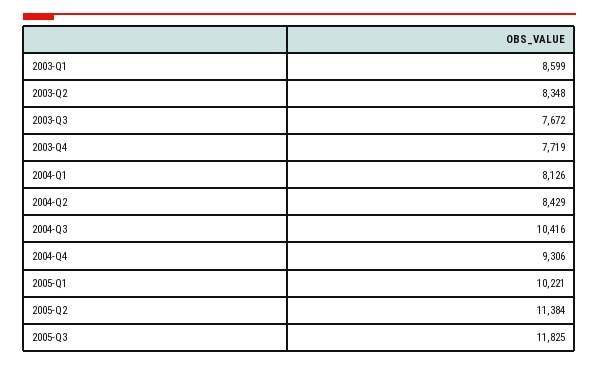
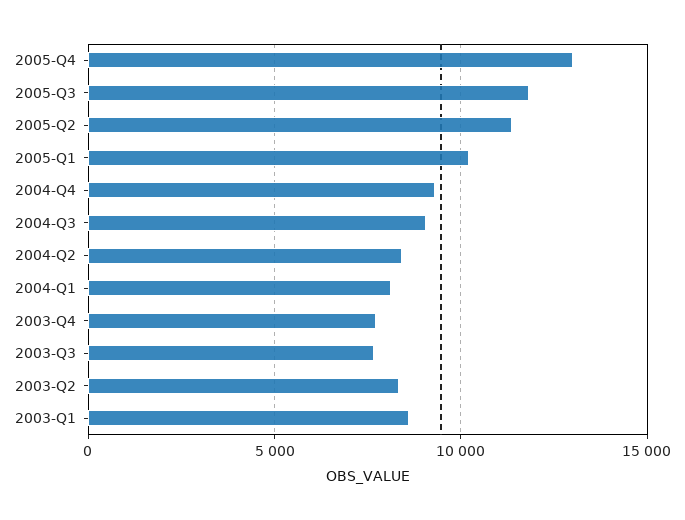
2004-Q3: 10416 -> 9000
2005-Q4: none -> 13000

